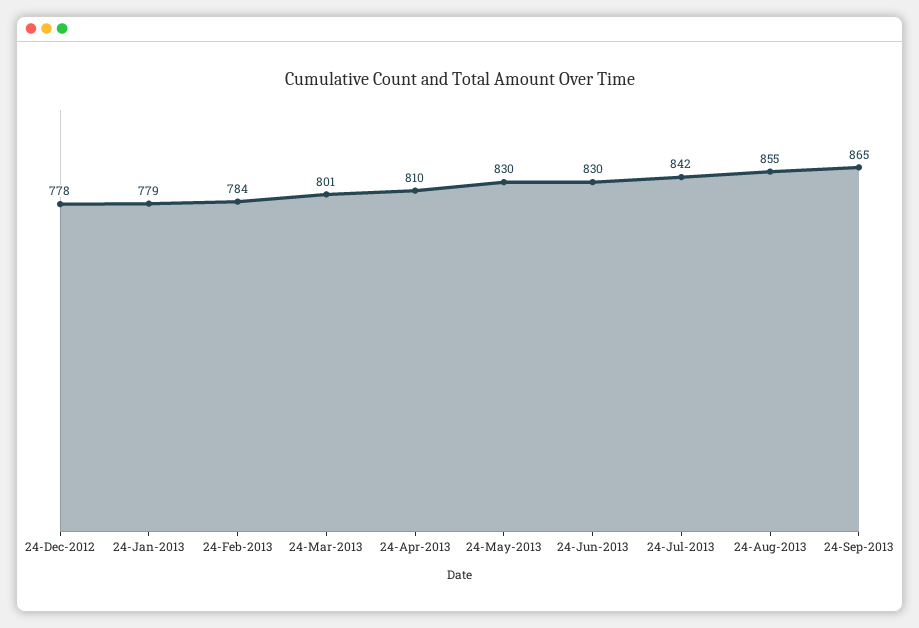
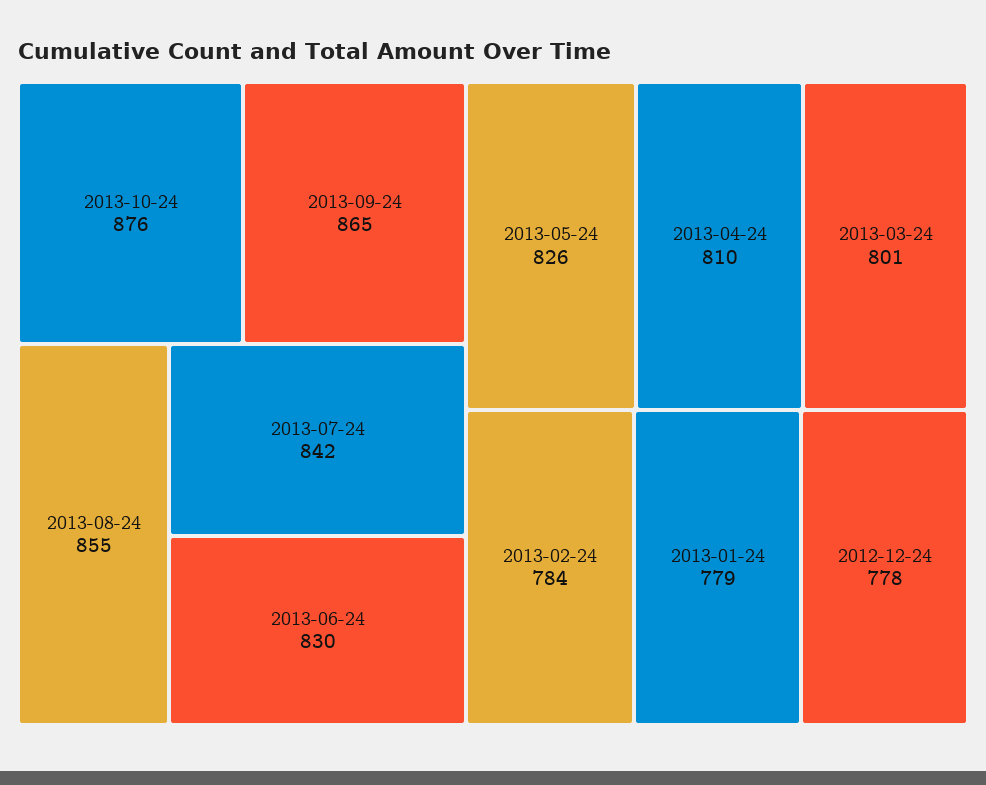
24-May-2013: 830 -> 826
2013-10-24: none -> 876

